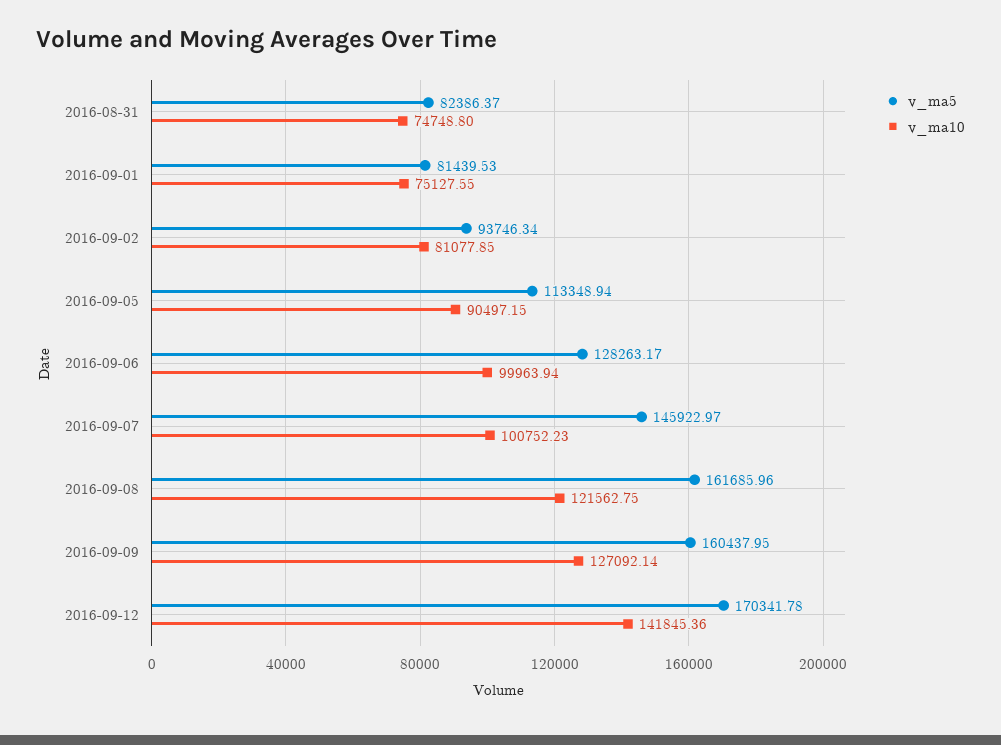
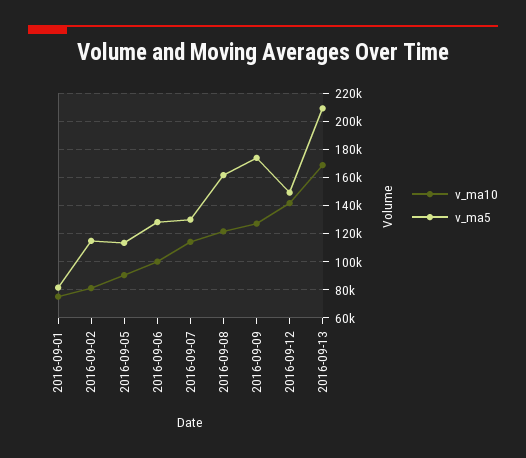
v_ma5, 2016-08-31: 82386.37 -> none
v_ma10, 2016-08-31: 74748.8 -> none
v_ma5, 2016-09-02: 93746.34 -> 115000
v_ma5, 2016-09-07: 145922.97 -> 130000
v_ma10, 2016-09-07: 100752.23 -> 115000
v_ma5, 2016-09-09: 160437.95 -> 175000
v_ma5, 2016-09-12: 170341.78 -> 150000
v_ma10, 2016-09-13: none -> 170000
v_ma5, 2016-09-13: none -> 210000

